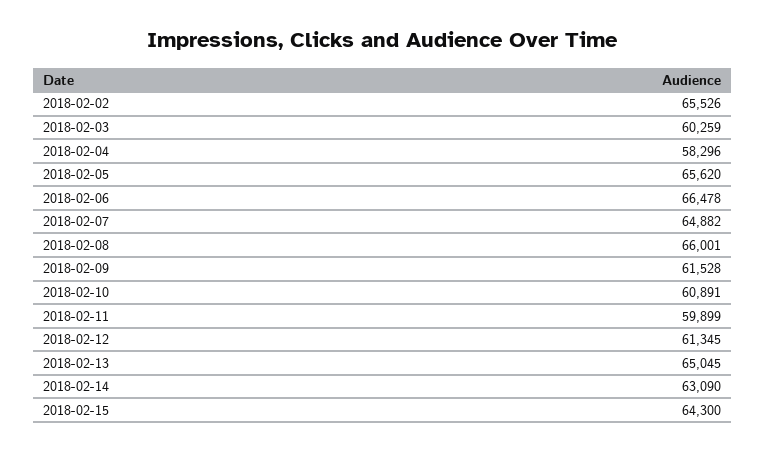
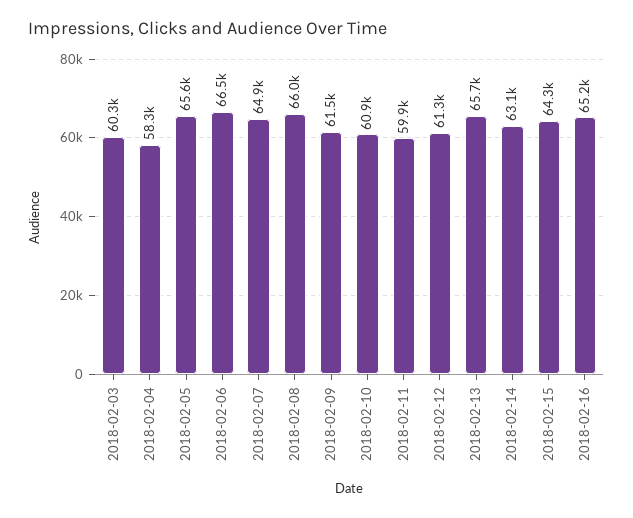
2018-02-02: 65526 -> none
2018-02-13: 65045 -> 65700
2018-02-16: none -> 65200

